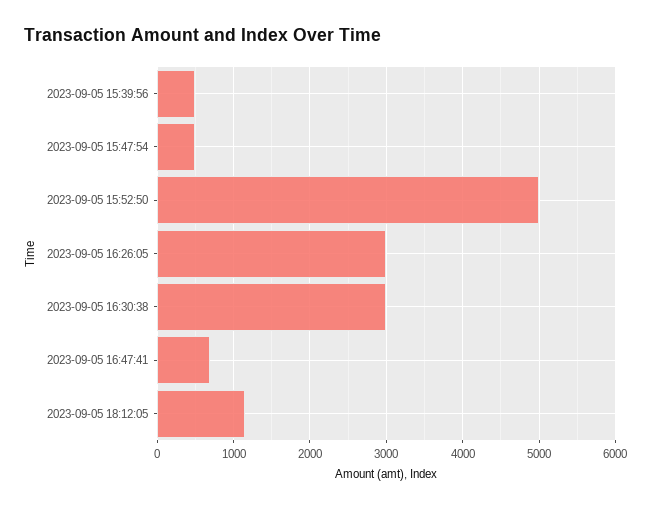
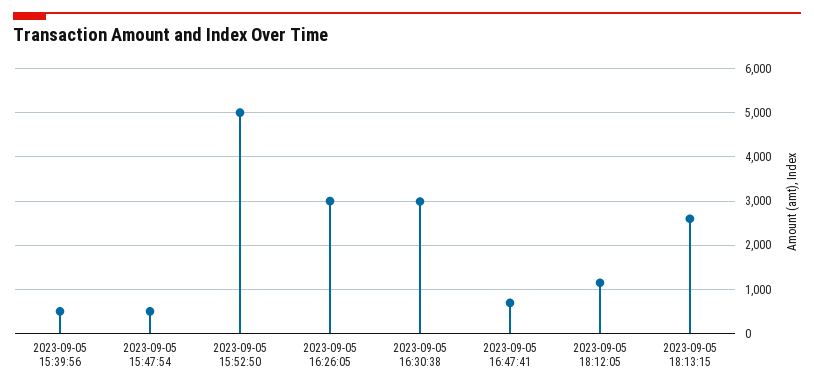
2023-09-05 18:13:15: none -> 2600

